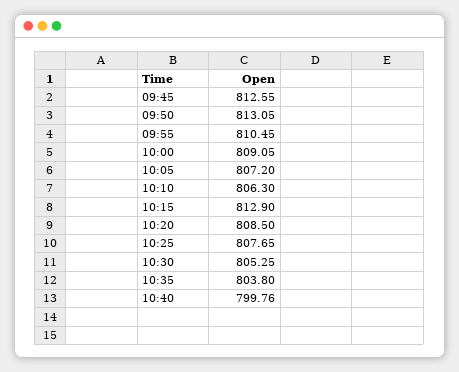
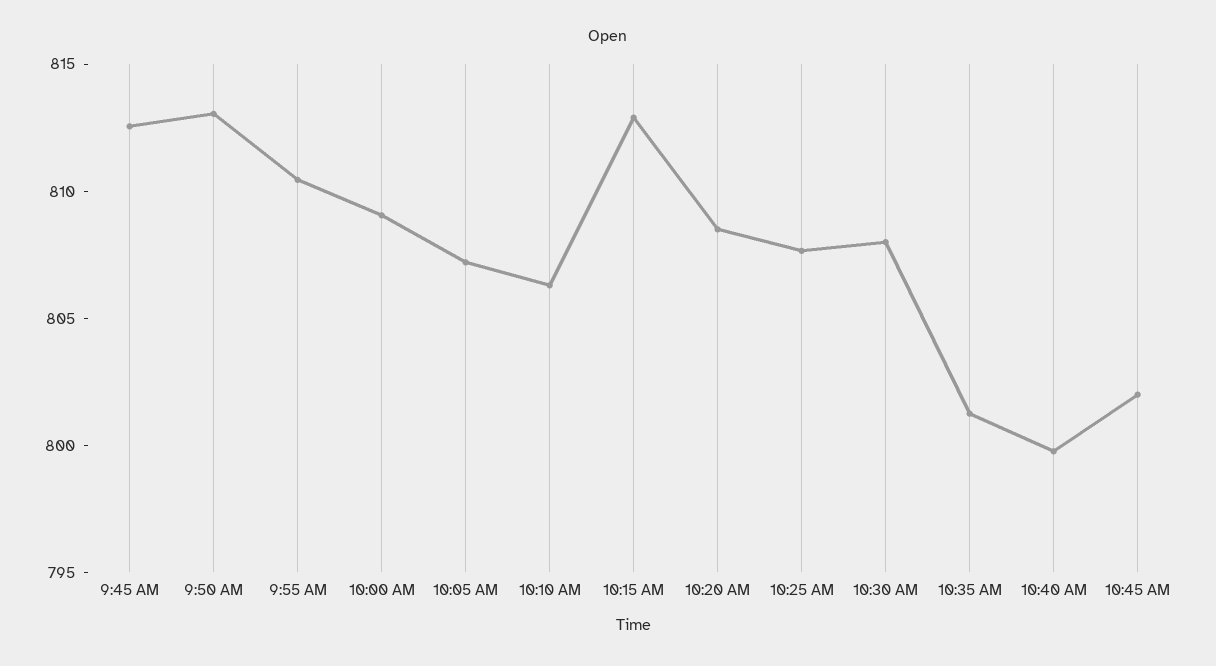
10:30: 805.25 -> 808
10:35: 803.8 -> 801
10:45 AM: none -> 802

